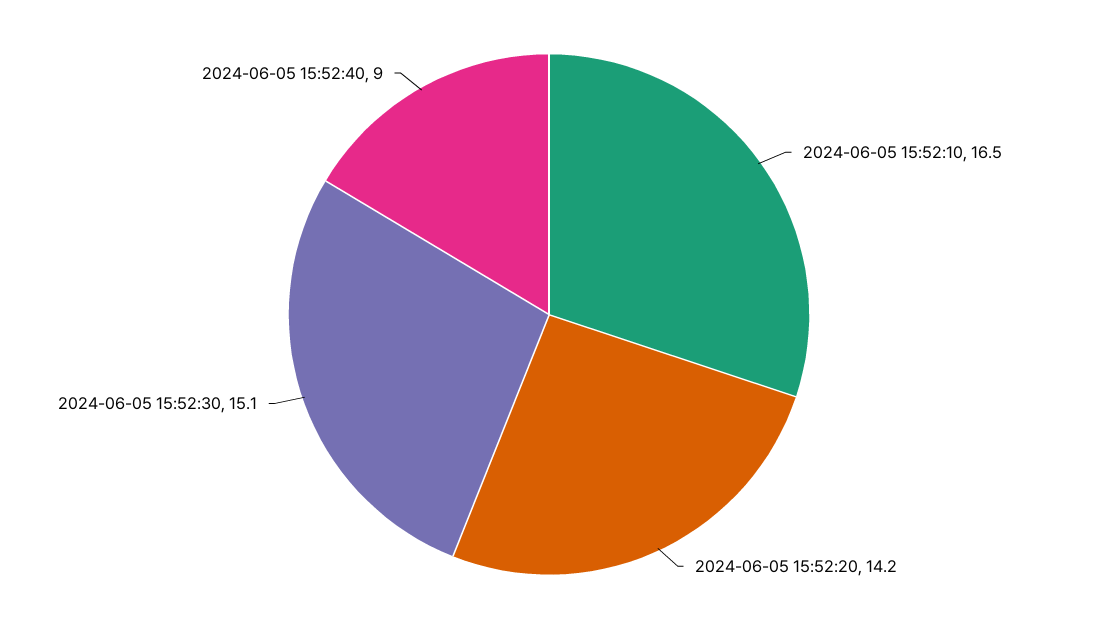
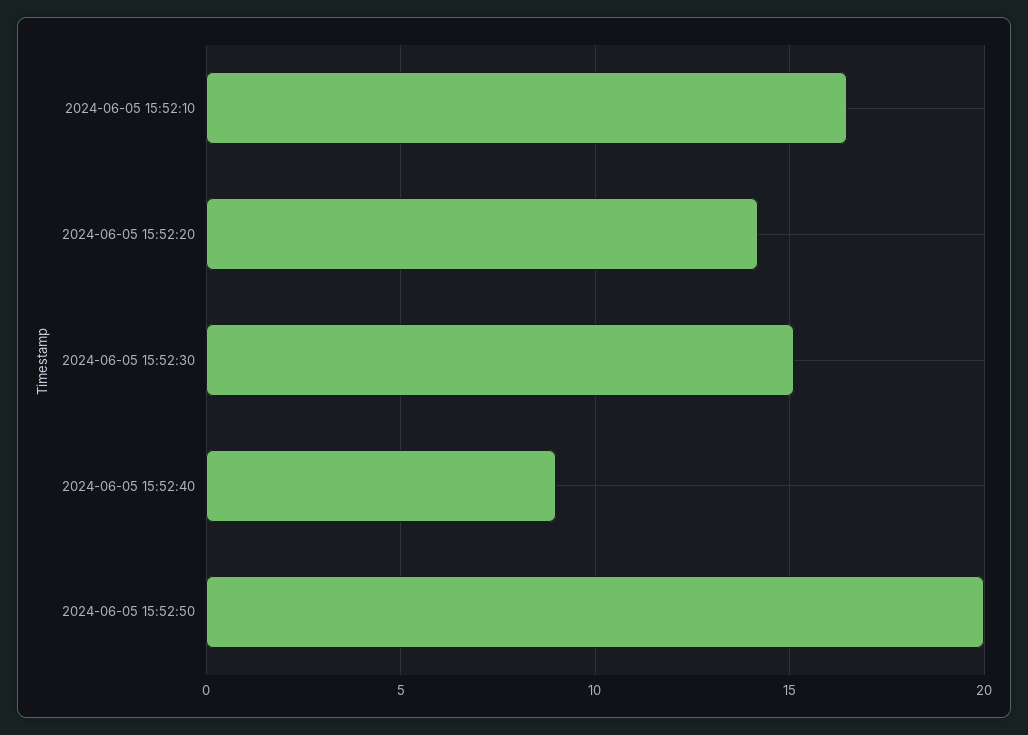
2024-06-05 15:52:50: none -> 20

